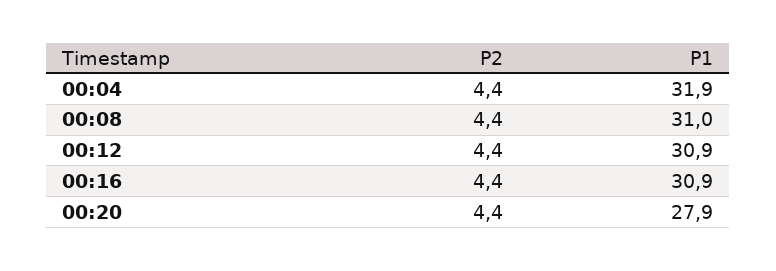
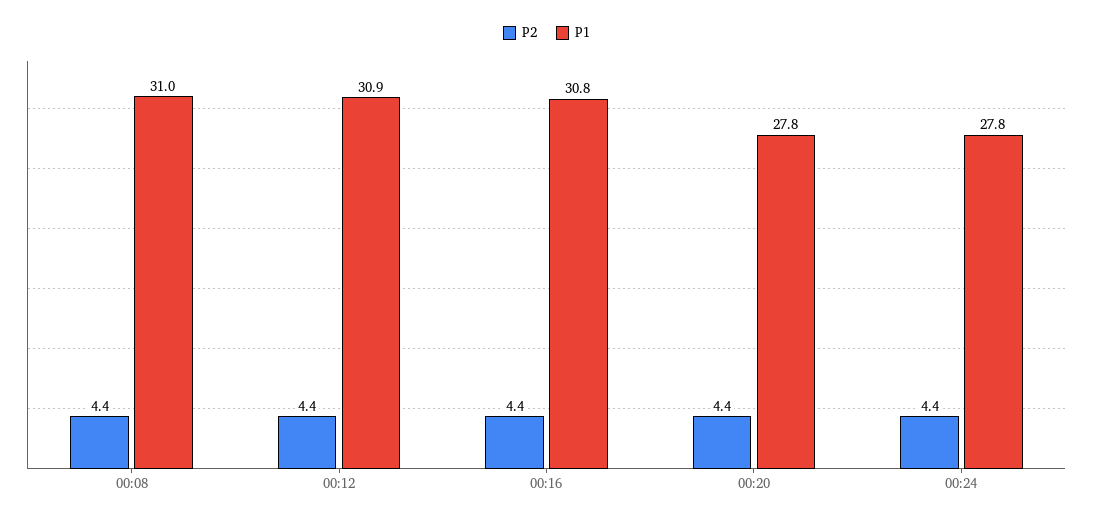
P2, 00:04: 4.4 -> none
P1, 00:04: 31.9 -> none
P1, 00:16: 30.9 -> 30.8
P1, 00:20: 27.9 -> 27.8
P2, 00:24: none -> 4.4
P1, 00:24: none -> 27.8

